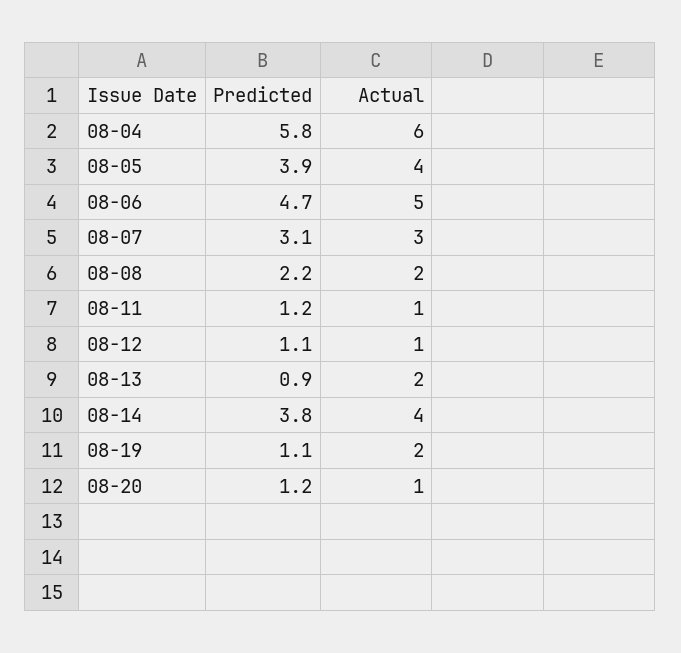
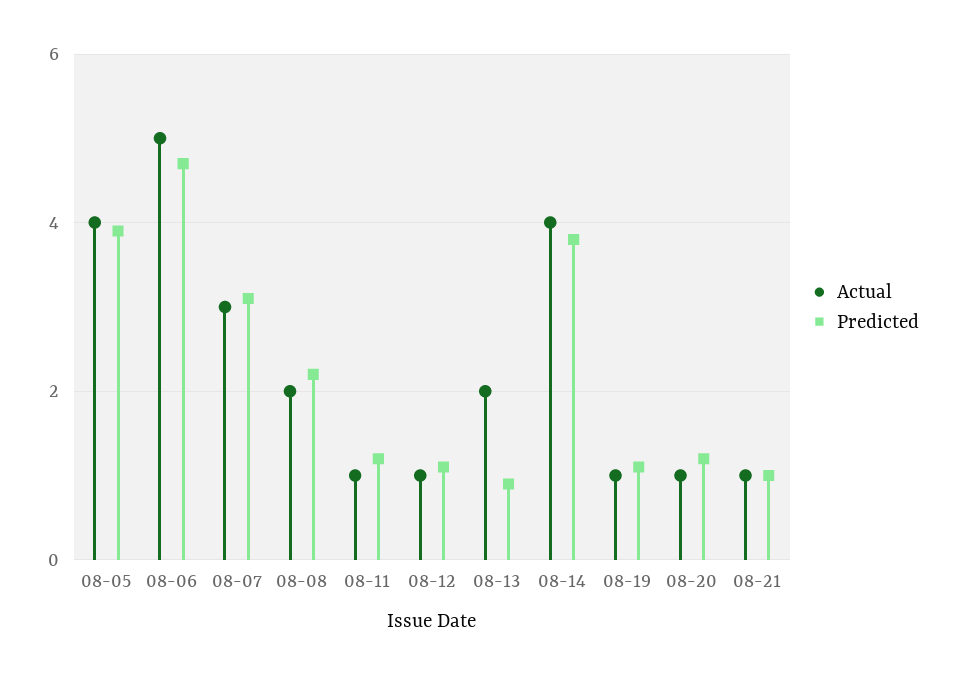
Predicted, 08-04: 5.8 -> none
Actual, 08-04: 6 -> none
Actual, 08-19: 2 -> 1
Actual, 08-21: none -> 1
Predicted, 08-21: none -> 1

